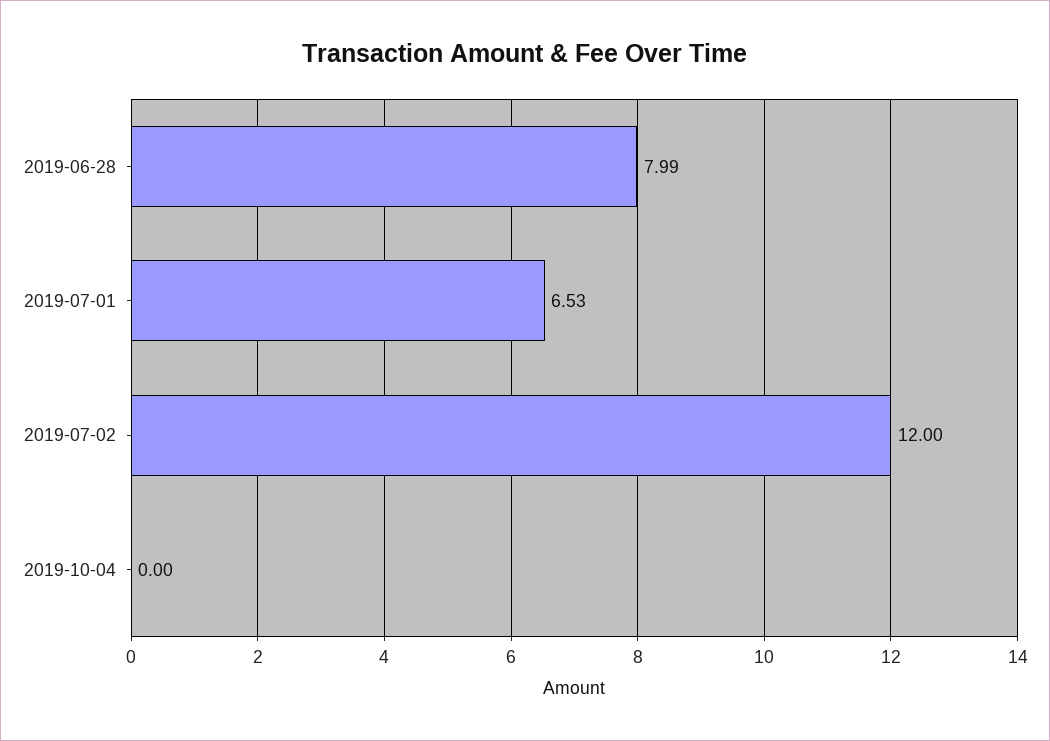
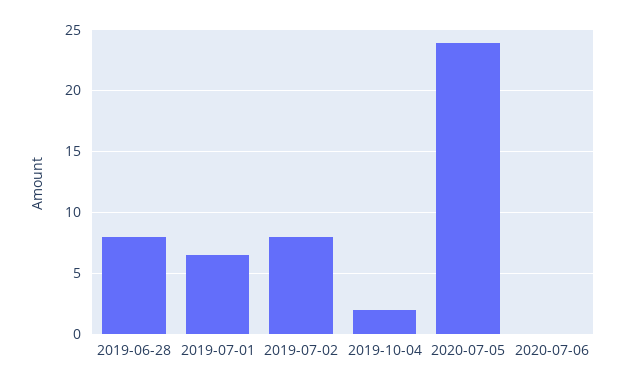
2019-07-02: 12 -> 8
2019-10-04: 0 -> 2
2020-07-05: none -> 24
2020-07-06: none -> 0

